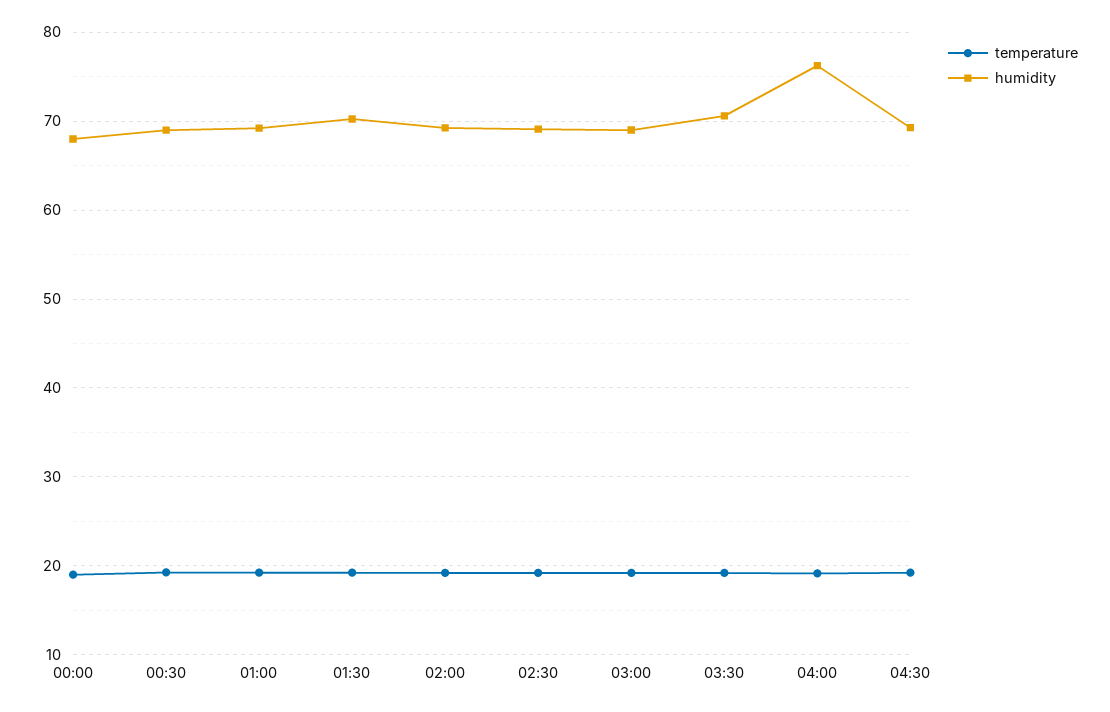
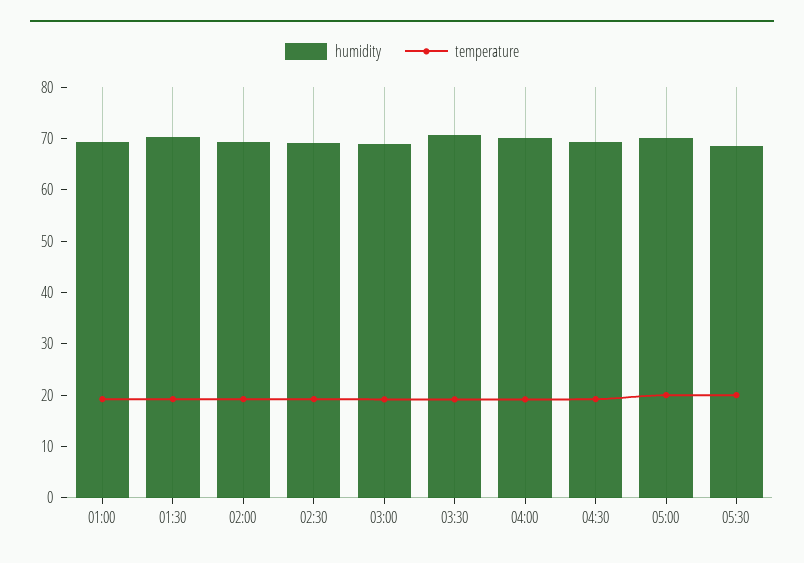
temperature, 00:00: 19 -> none
humidity, 00:00: 68 -> none
temperature, 00:30: 19 -> none
humidity, 00:30: 69 -> none
humidity, 04:00: 76 -> 70
humidity, 05:00: none -> 70
temperature, 05:00: none -> 20
humidity, 05:30: none -> 68
temperature, 05:30: none -> 20

